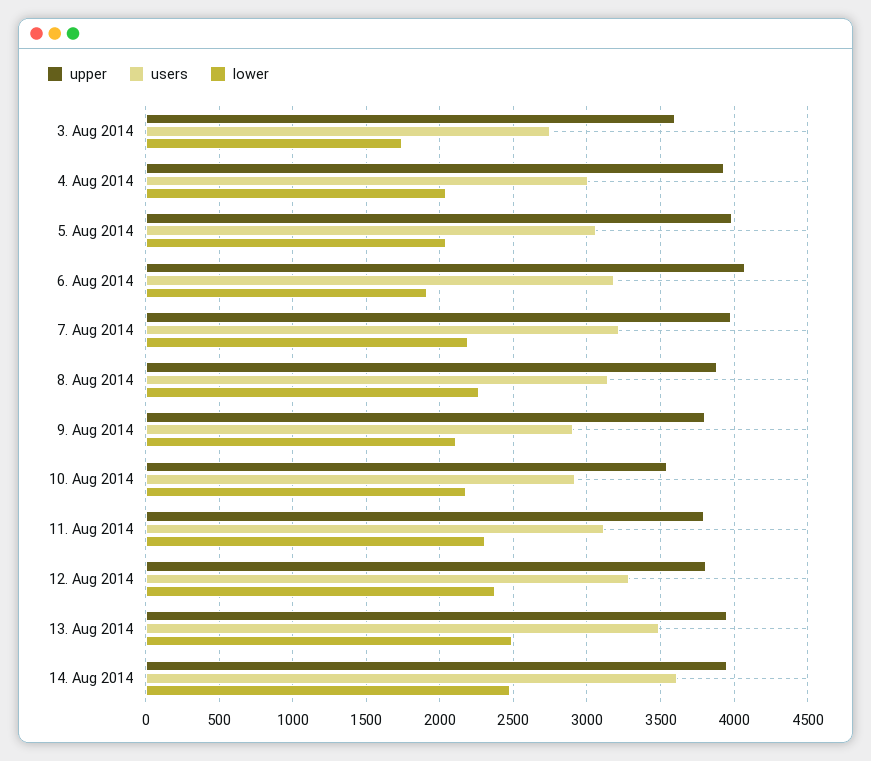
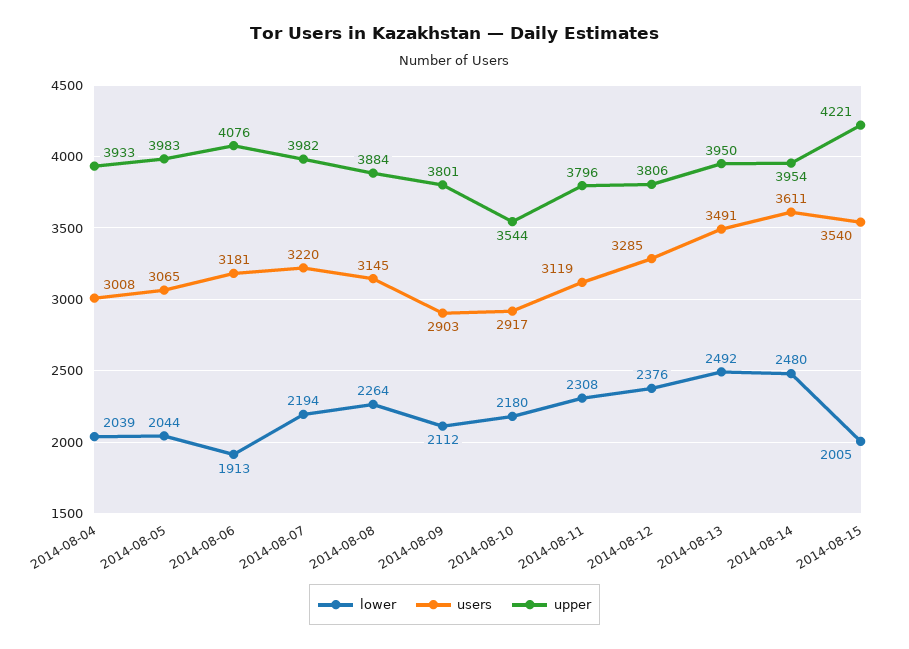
upper, 3. Aug 2014: 3600 -> none
users, 3. Aug 2014: 2750 -> none
lower, 3. Aug 2014: 1750 -> none
lower, 2014-08-15: none -> 2005
users, 2014-08-15: none -> 3540
upper, 2014-08-15: none -> 4221

